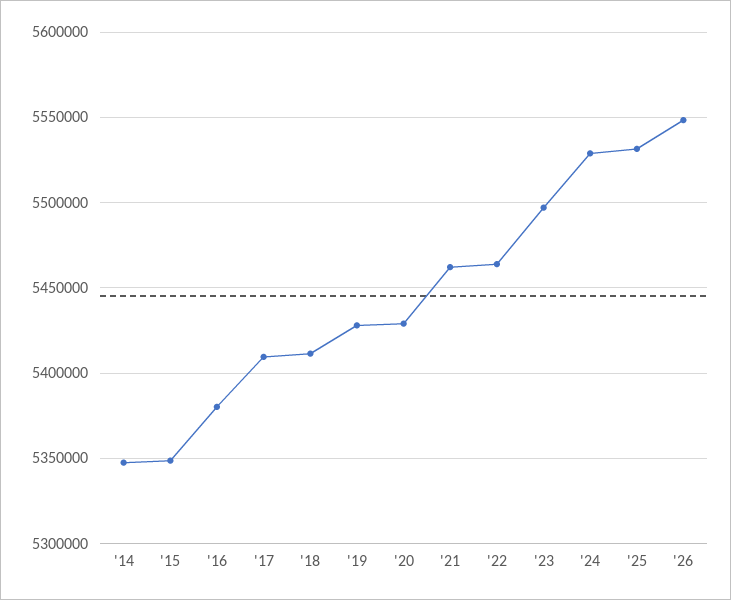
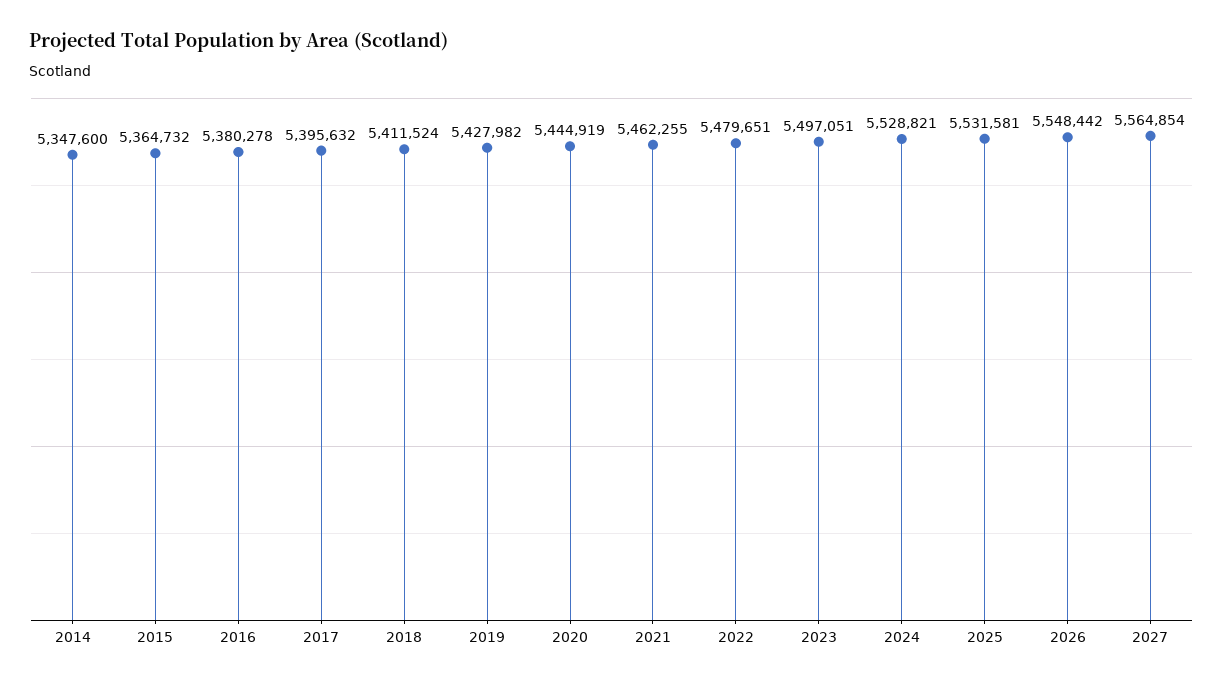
'15: 5350000 -> 5364732
'17: 5410000 -> 5395632
'20: 5430000 -> 5444919
'22: 5465000 -> 5479651
2027: none -> 5564854

